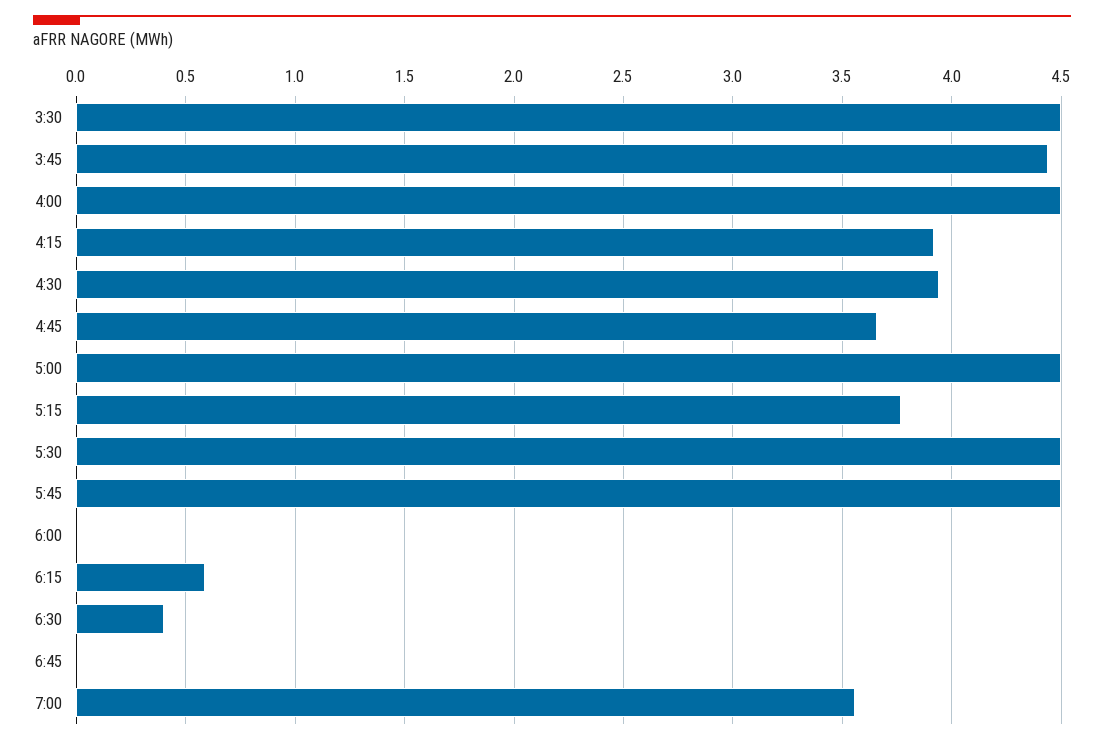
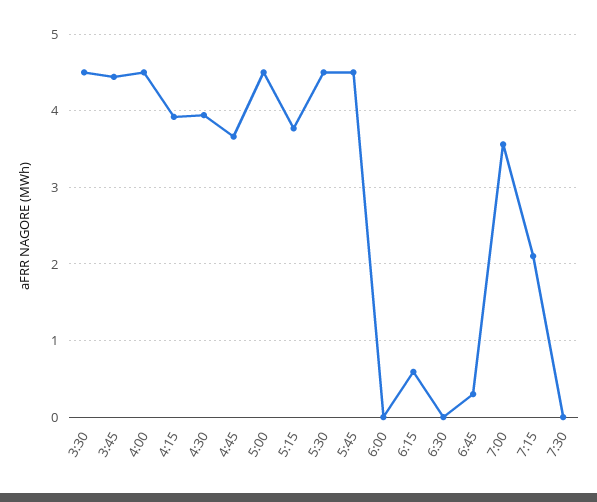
6:30: 0.4 -> 0
6:45: 0 -> 0.3
7:15: none -> 2.1
7:30: none -> 0

